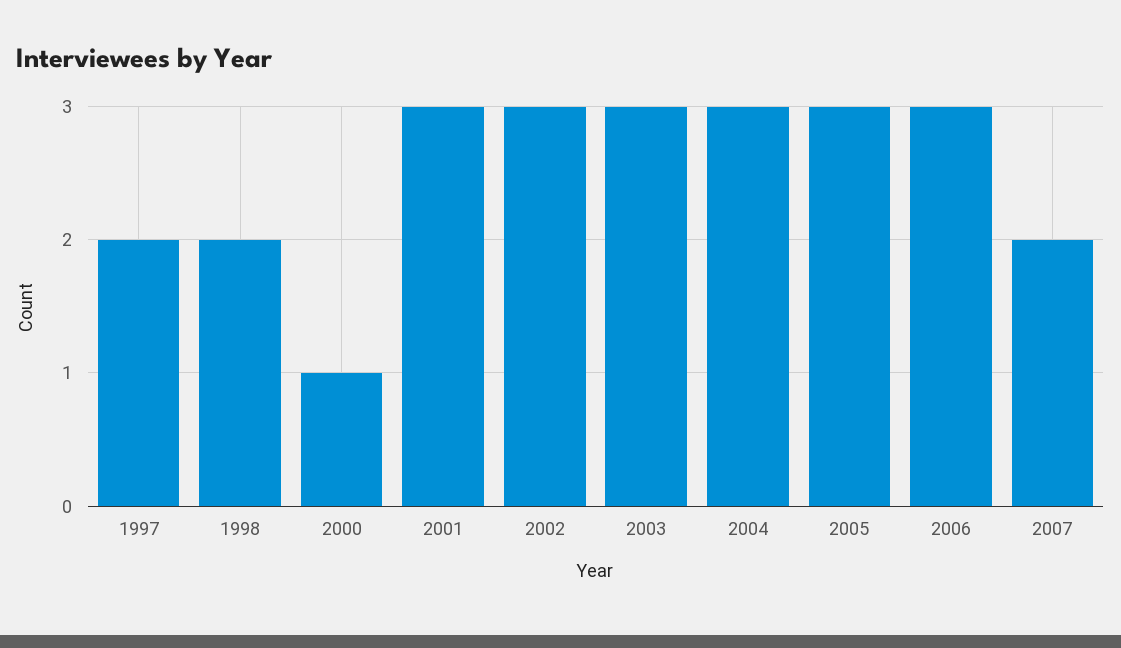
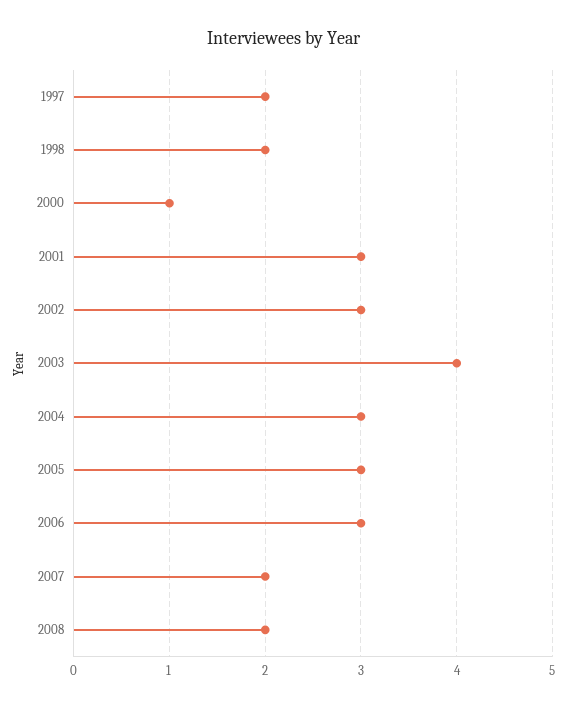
2003: 3 -> 4
2008: none -> 2

